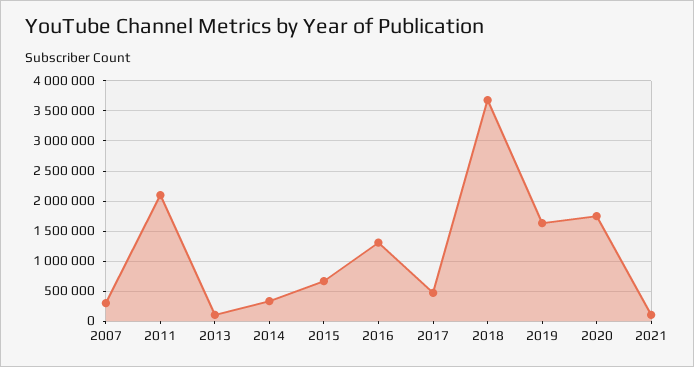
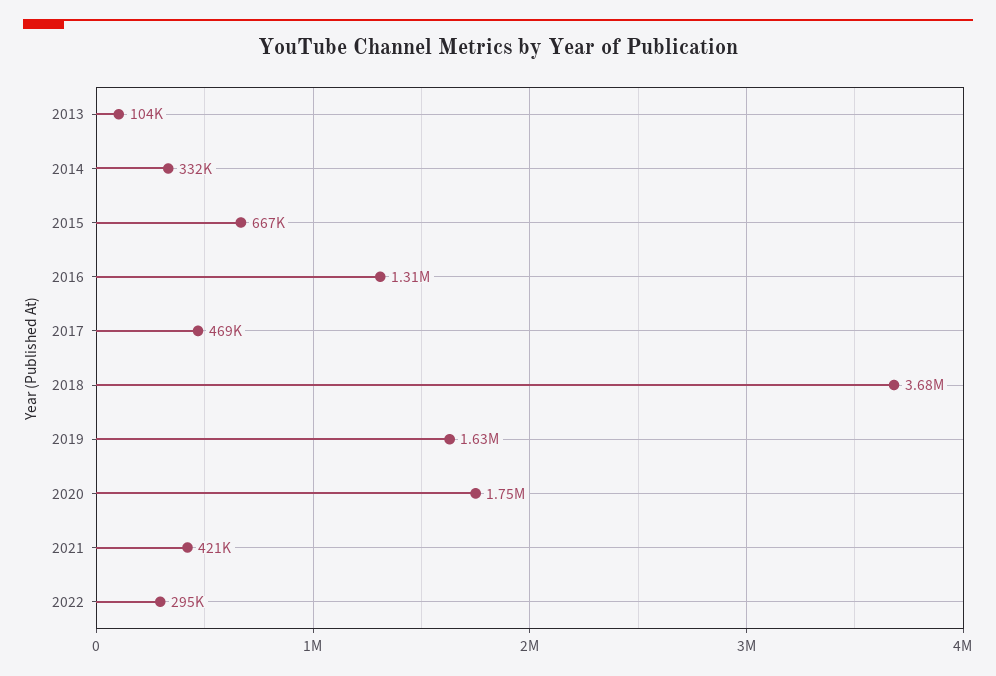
2007: 300000 -> none
2011: 2100000 -> none
2021: 100000 -> 421000
2022: none -> 295000

